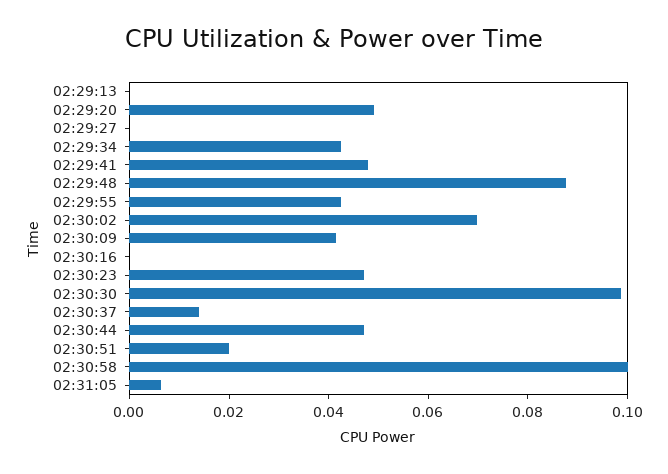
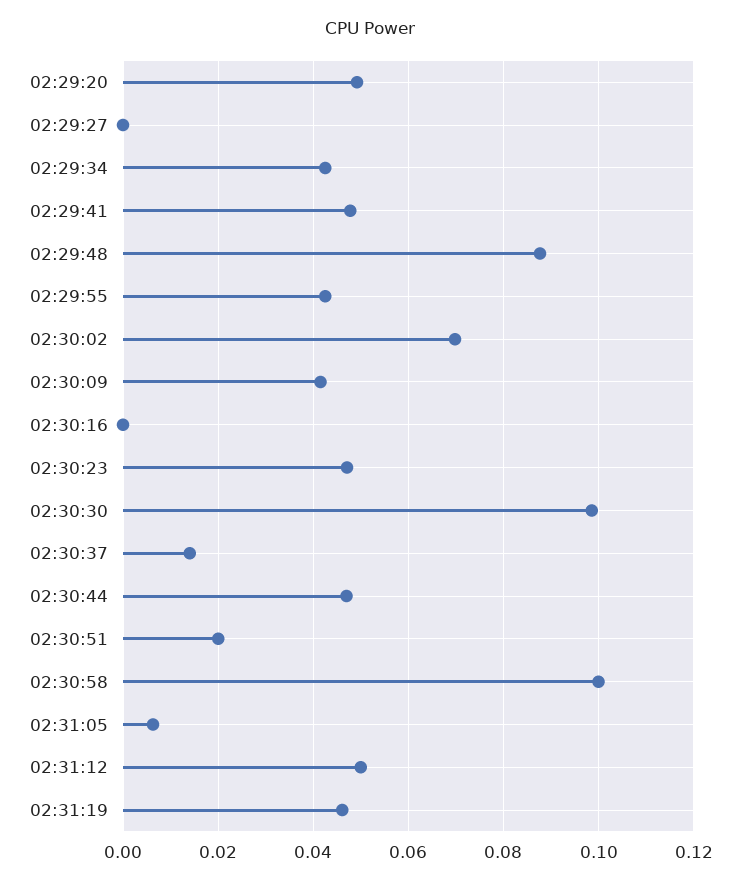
02:29:13: 0 -> none
02:31:12: none -> 0.05
02:31:19: none -> 0.046

